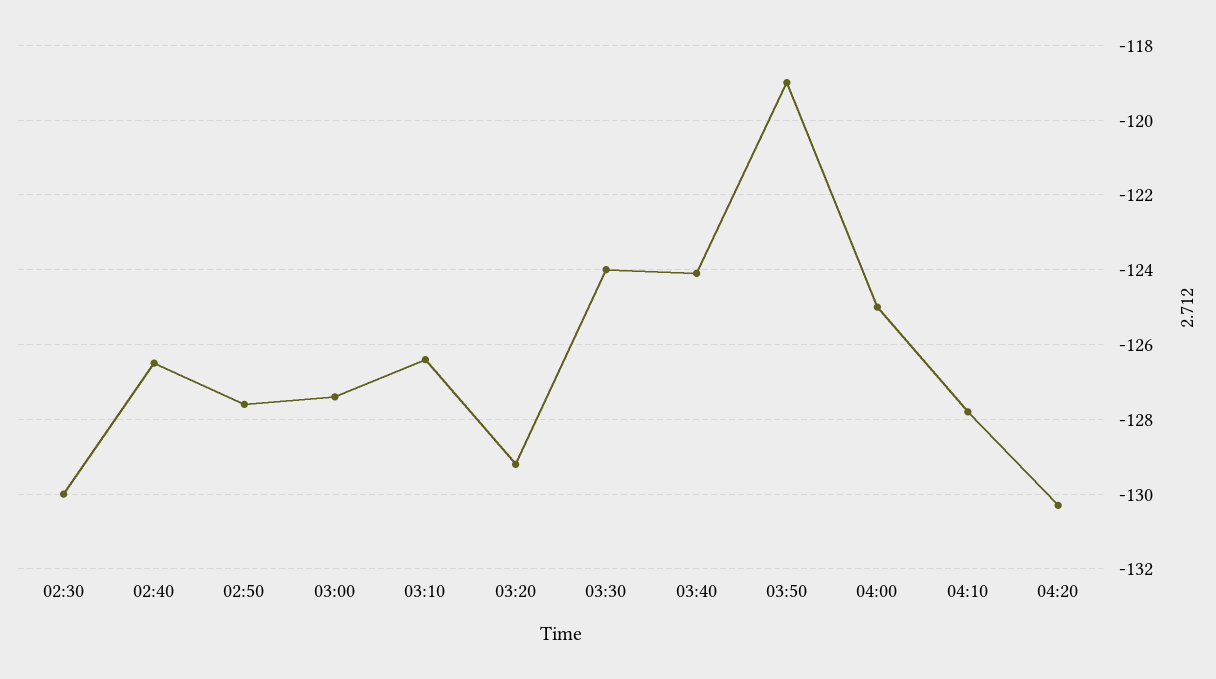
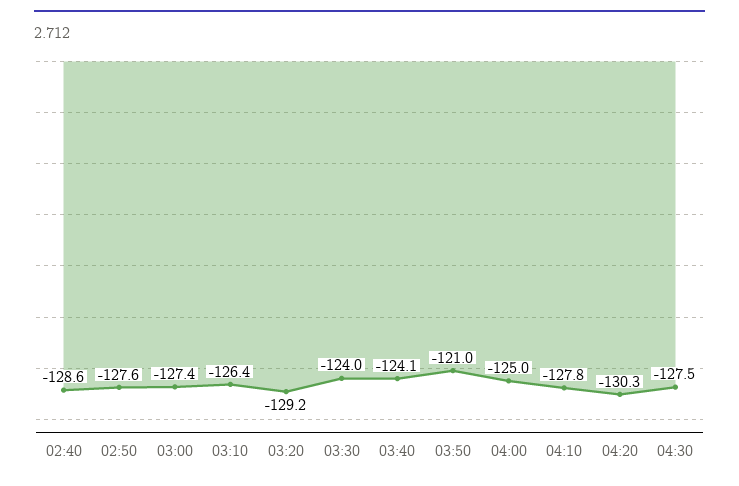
02:30: -130 -> none
02:40: -126.5 -> -128.6
03:50: -119 -> -121
04:30: none -> -127.5

